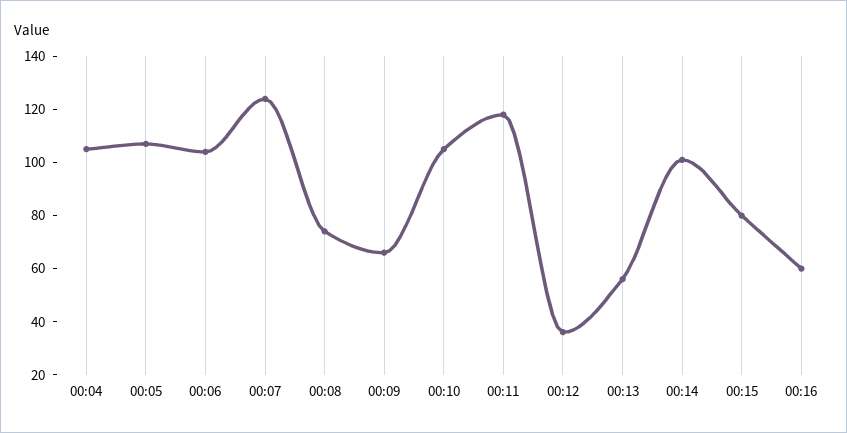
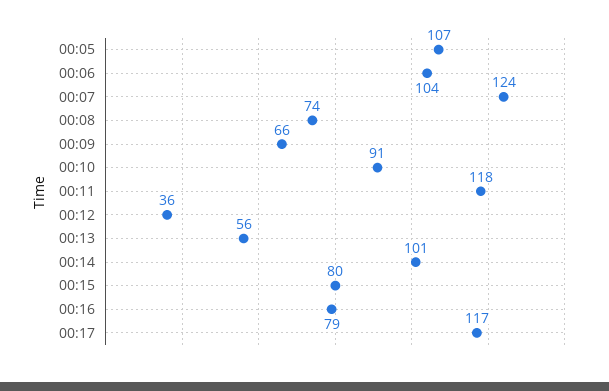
00:04: 105 -> none
00:10: 105 -> 91
00:16: 60 -> 79
00:17: none -> 117

